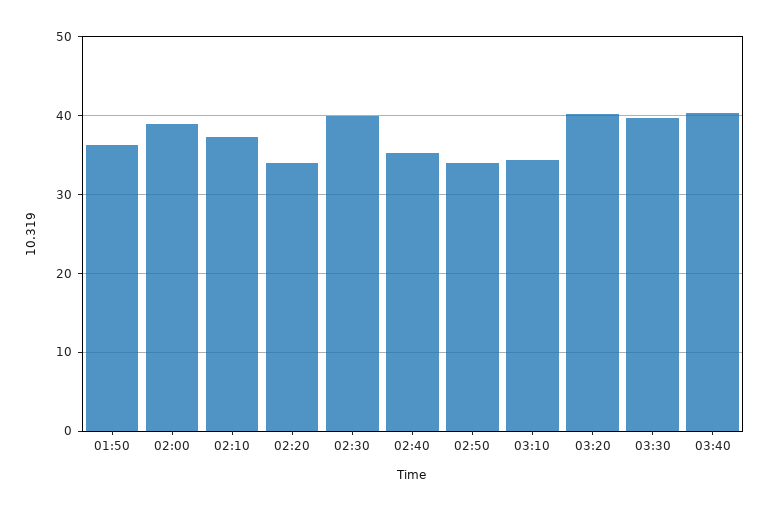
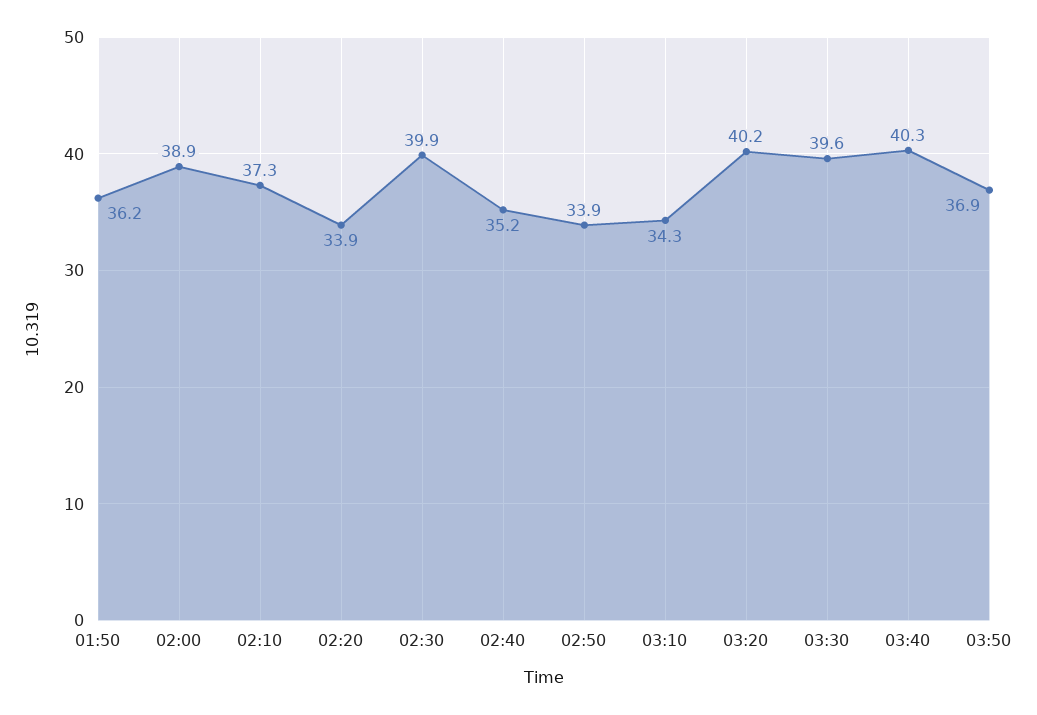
03:50: none -> 36.9

